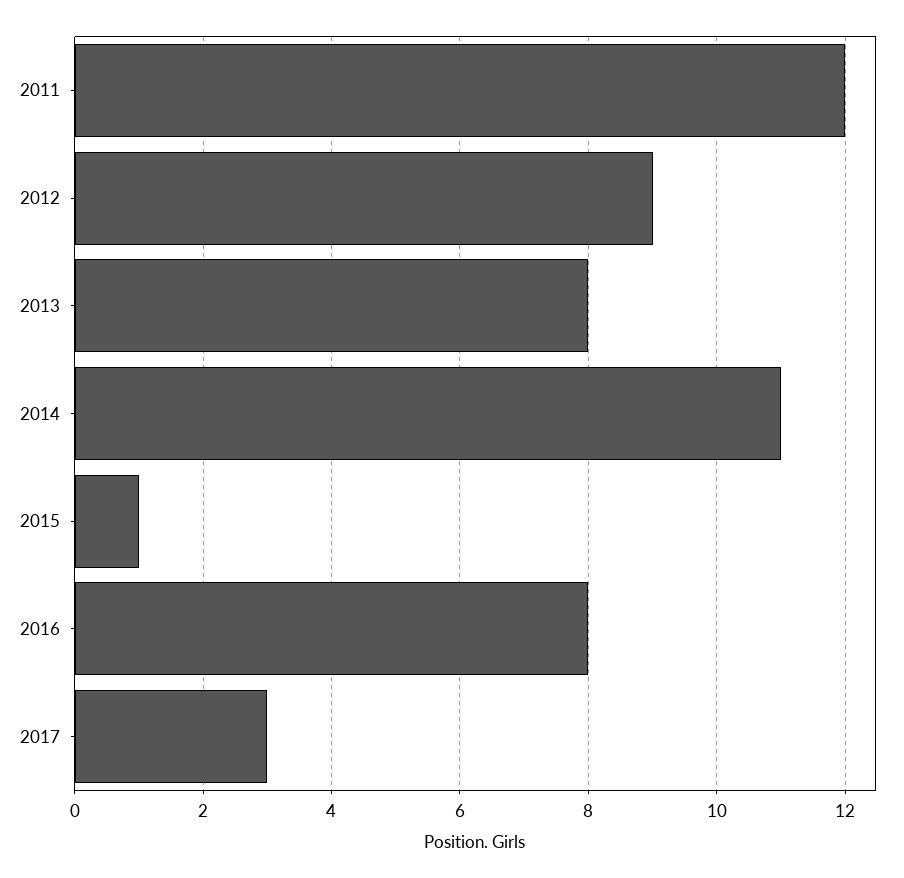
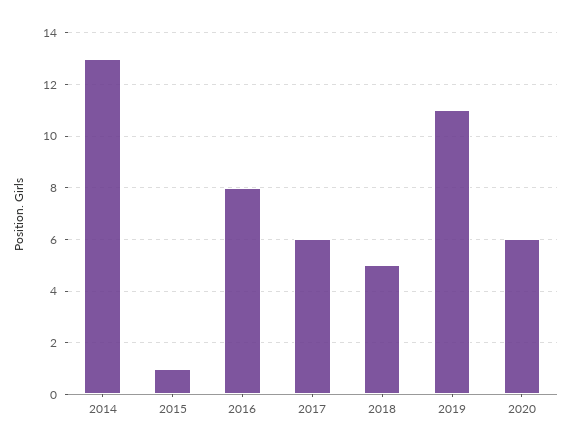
2011: 12 -> none
2012: 9 -> none
2013: 8 -> none
2014: 11 -> 13
2017: 3 -> 6
2018: none -> 5
2019: none -> 11
2020: none -> 6

